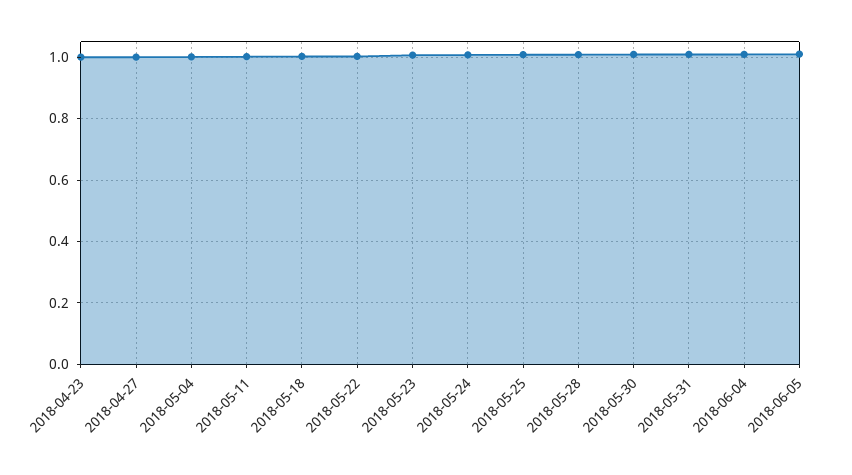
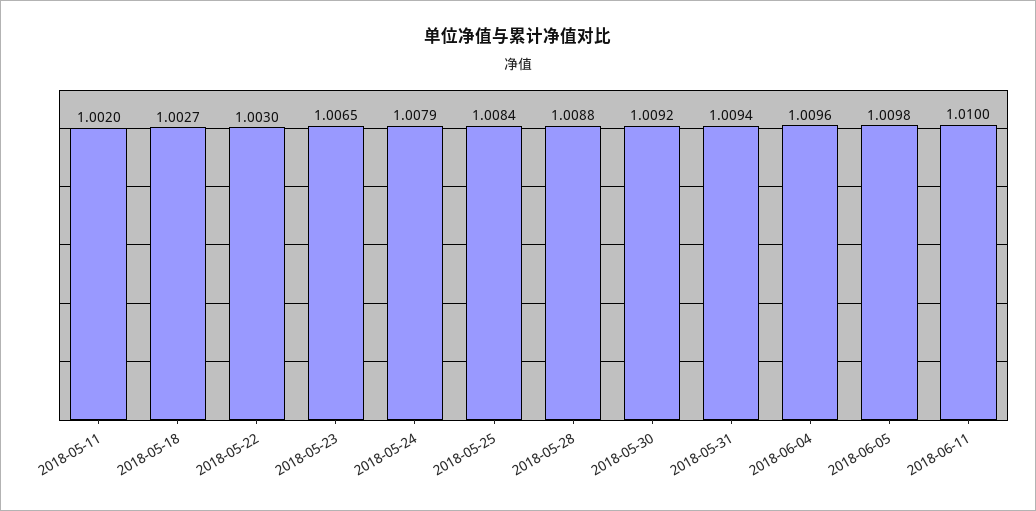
2018-04-23: 1 -> none
2018-04-27: 1 -> none
2018-05-04: 1 -> none
2018-06-11: none -> 1.01

